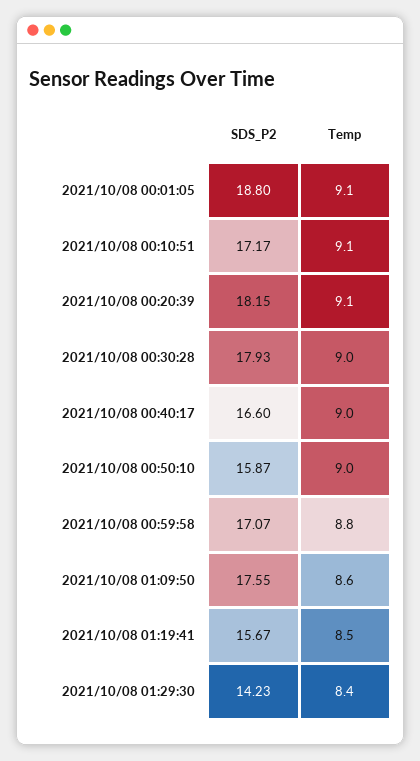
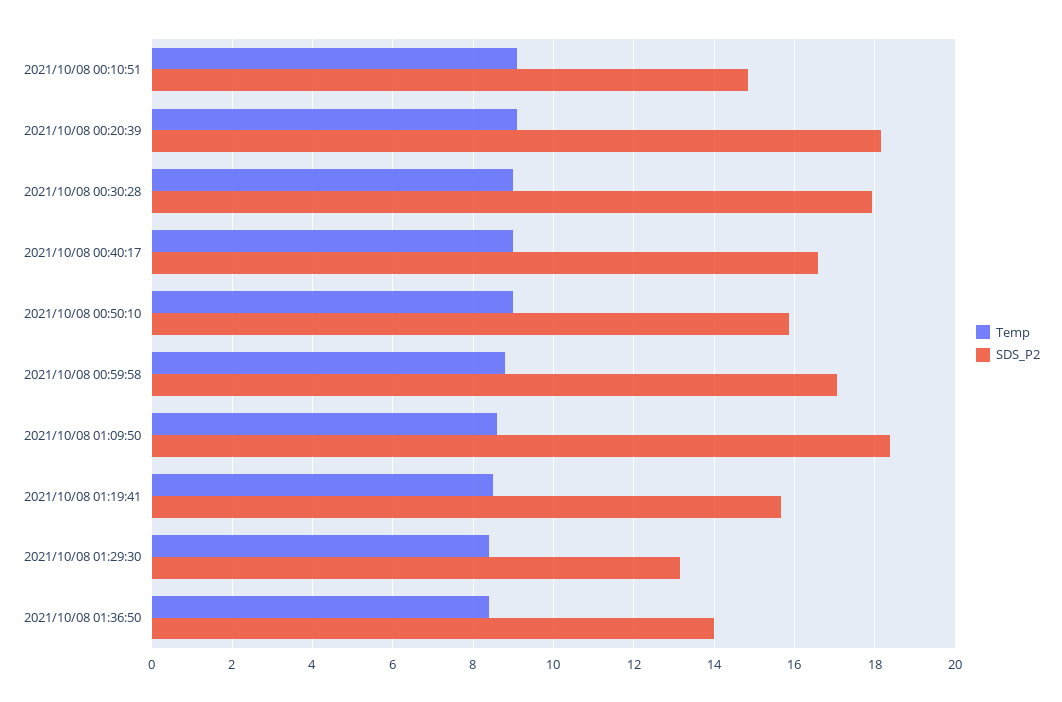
SDS_P2, 2021/10/08 00:01:05: 18.8 -> none
Temp, 2021/10/08 00:01:05: 9.1 -> none
SDS_P2, 2021/10/08 00:10:51: 17.17 -> 14.8
SDS_P2, 2021/10/08 01:09:50: 17.55 -> 18.4
SDS_P2, 2021/10/08 01:29:30: 14.23 -> 13.2
Temp, 2021/10/08 01:36:50: none -> 8.4
SDS_P2, 2021/10/08 01:36:50: none -> 14

